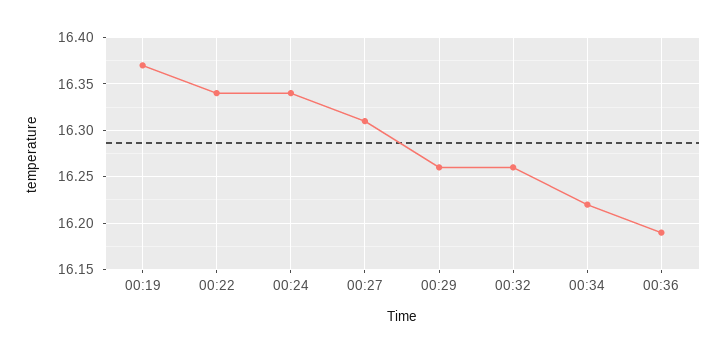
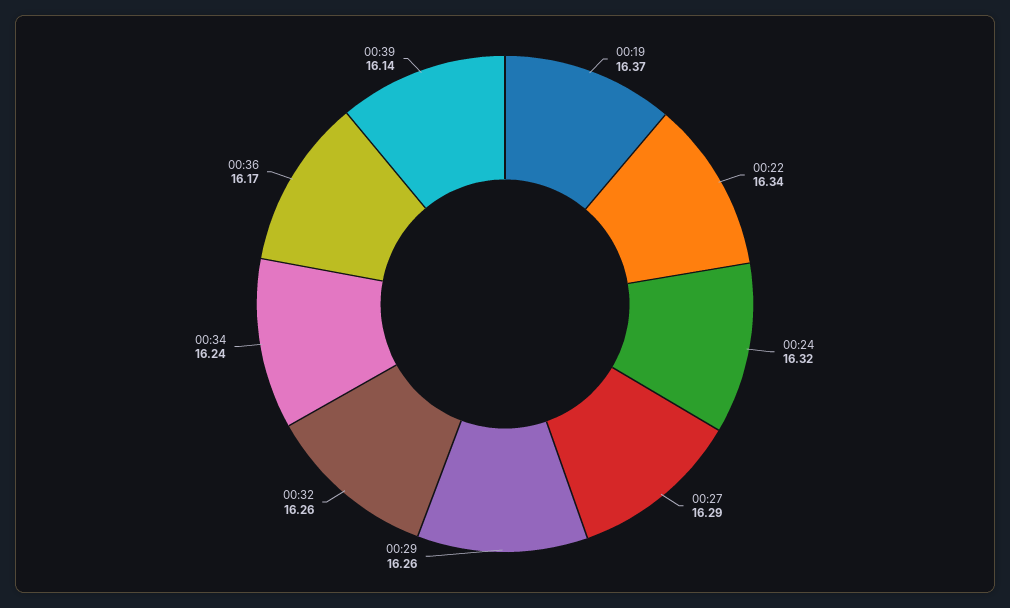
00:24: 16.34 -> 16.32
00:27: 16.31 -> 16.29
00:34: 16.22 -> 16.24
00:36: 16.19 -> 16.17
00:39: none -> 16.14

